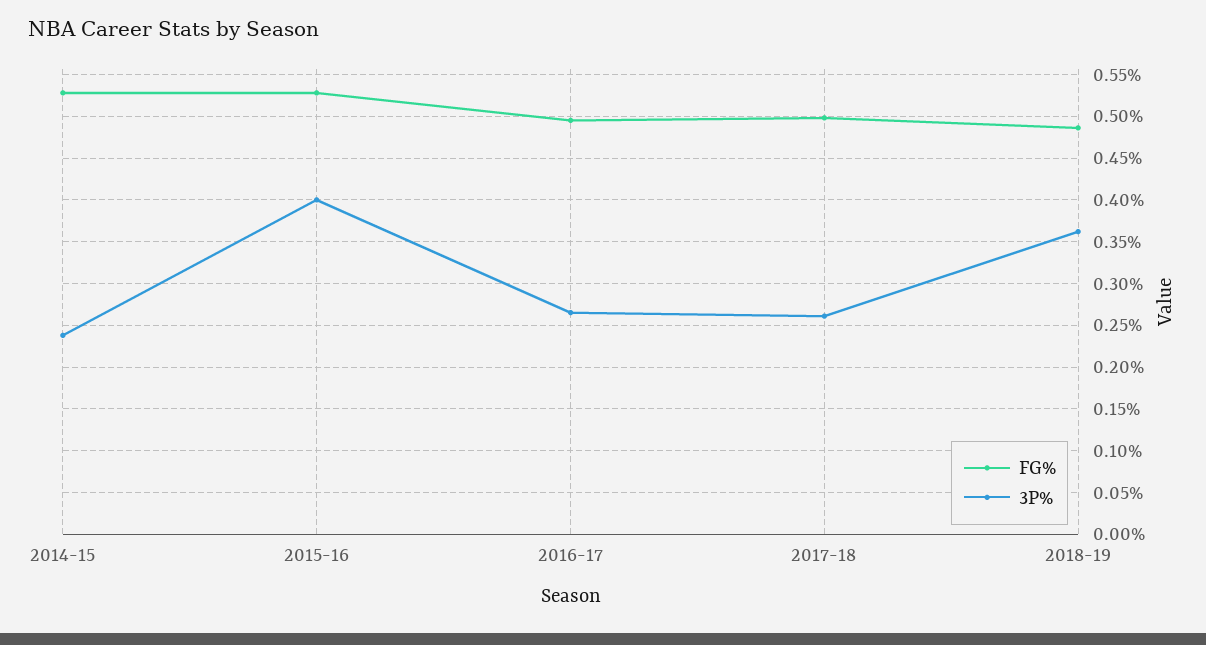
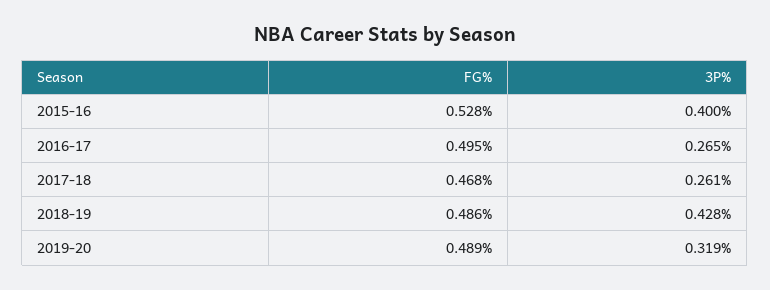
FG%, 2014-15: 0.53 -> none
3P%, 2014-15: 0.24 -> none
FG%, 2017-18: 0.5 -> 0.468
3P%, 2018-19: 0.36 -> 0.428
FG%, 2019-20: none -> 0.489
3P%, 2019-20: none -> 0.319

